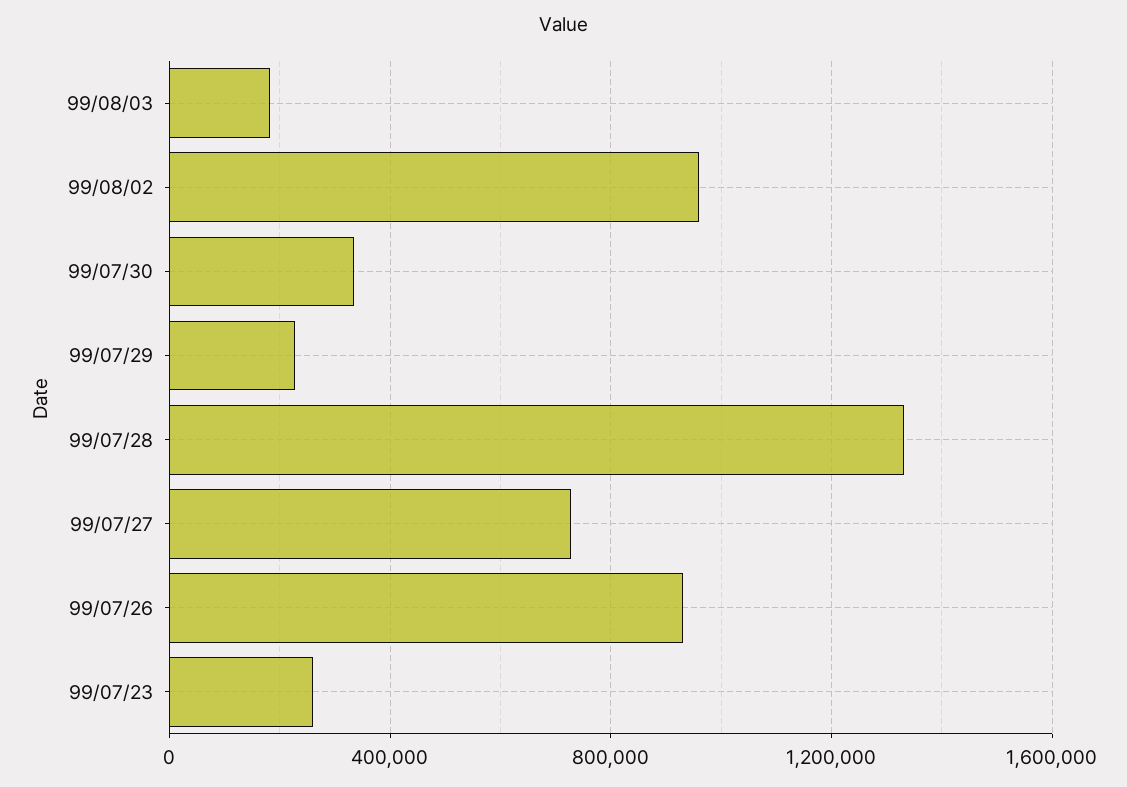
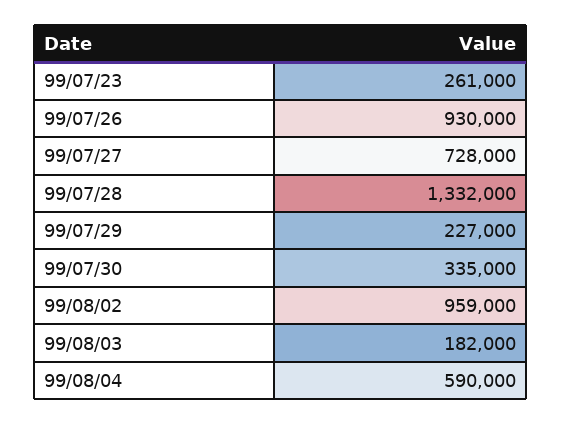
99/08/04: none -> 590000

